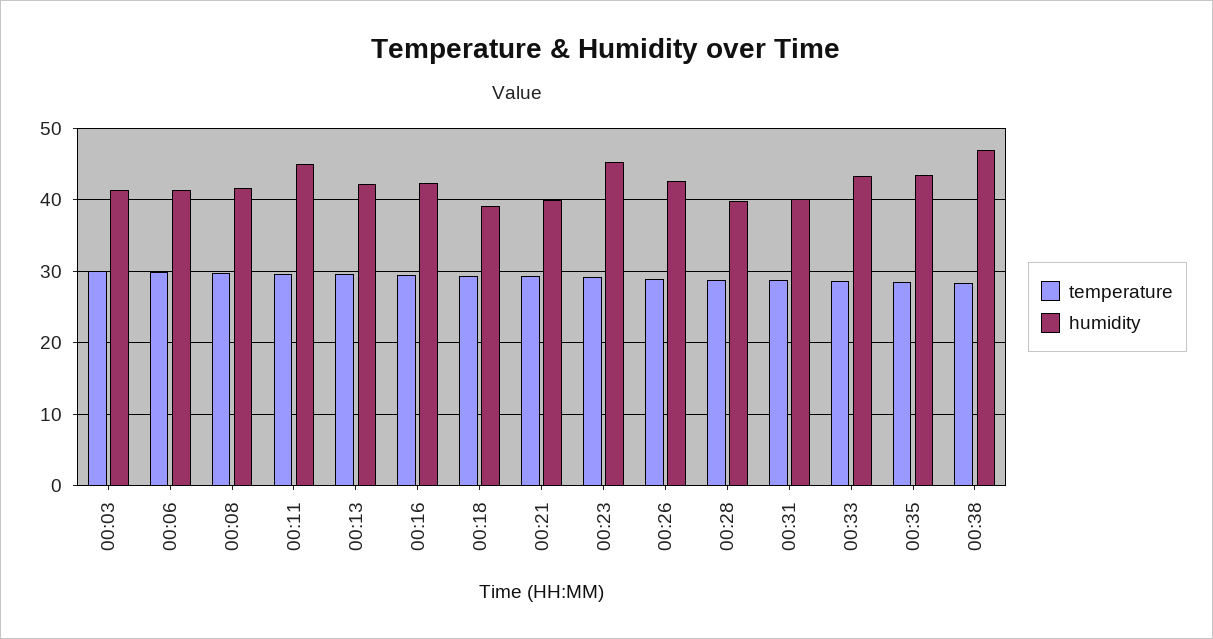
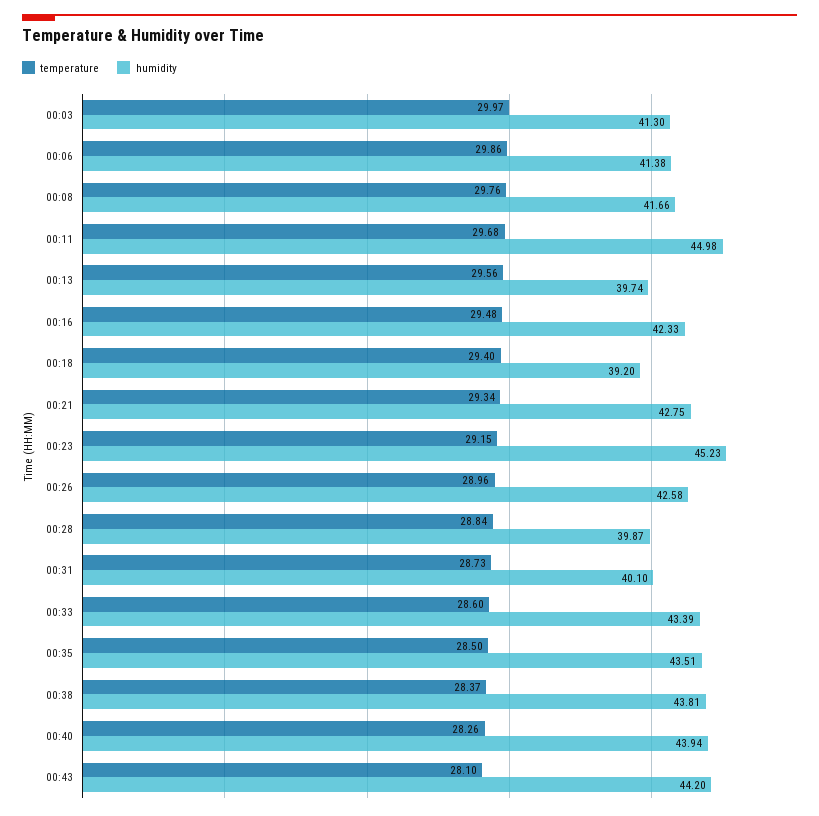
humidity, 00:13: 42 -> 39.74
humidity, 00:21: 40 -> 42.75
humidity, 00:38: 47 -> 43.81
temperature, 00:40: none -> 28.26
humidity, 00:40: none -> 43.94
temperature, 00:43: none -> 28.1
humidity, 00:43: none -> 44.2

